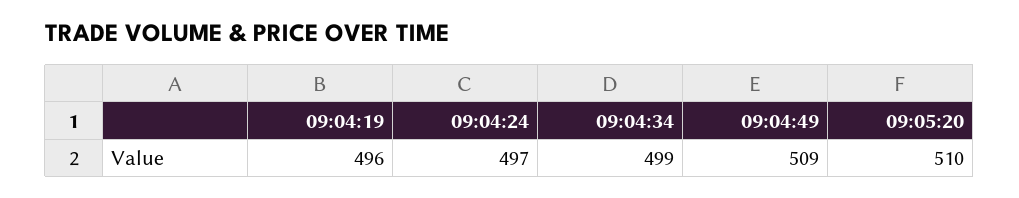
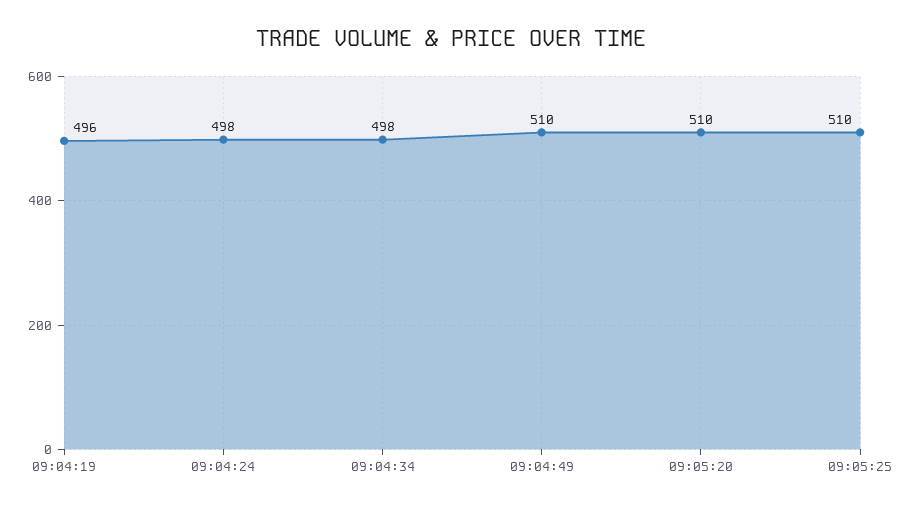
09:04:24: 497 -> 498
09:04:34: 499 -> 498
09:04:49: 509 -> 510
09:05:25: none -> 510

